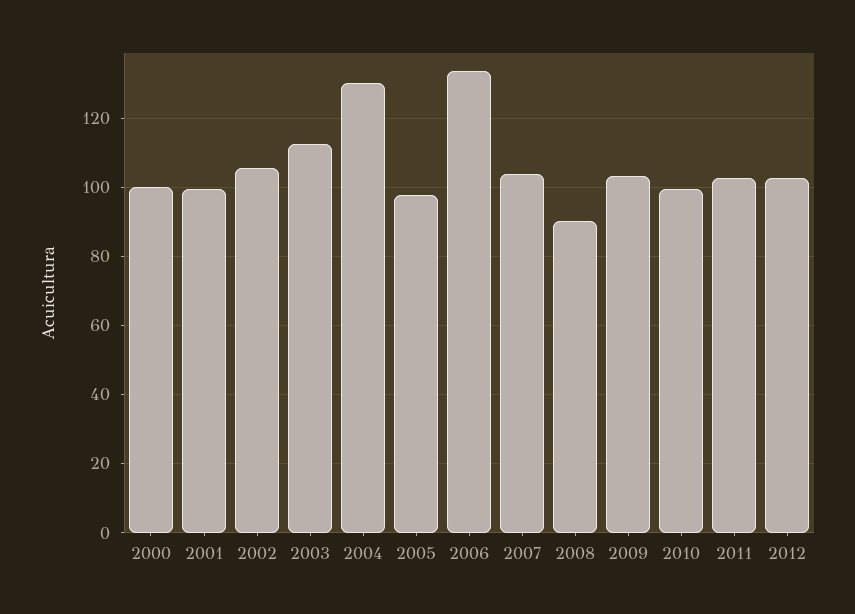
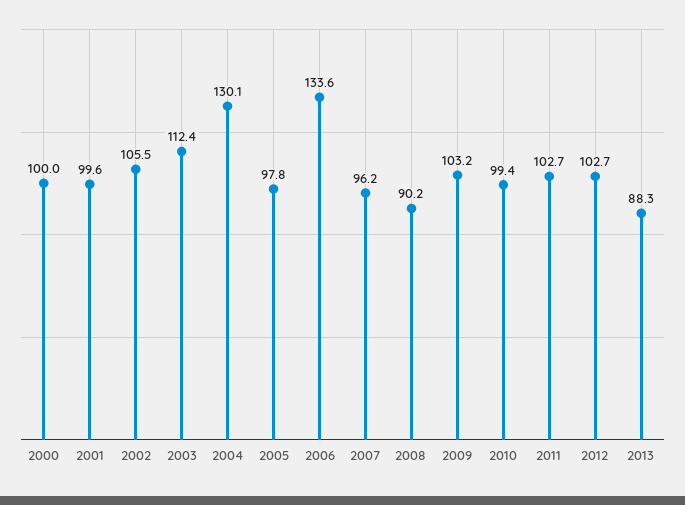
2007: 104 -> 96.2
2013: none -> 88.3

